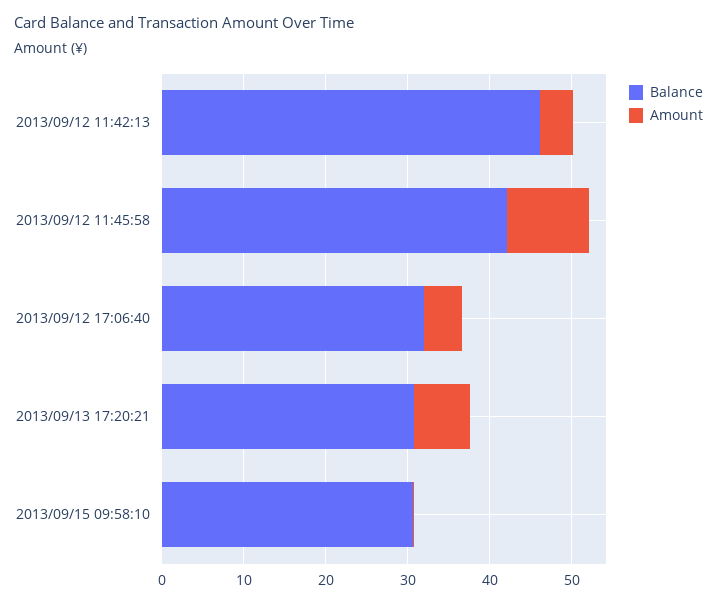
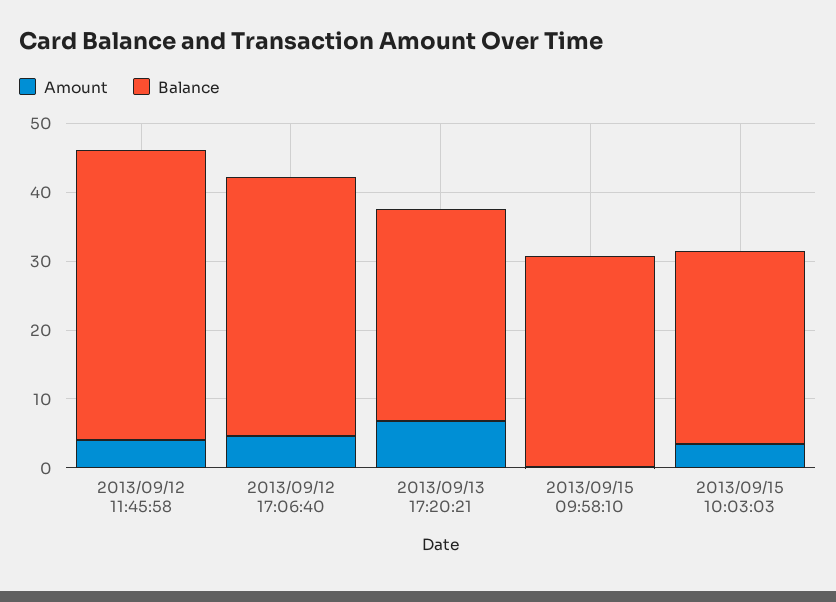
Balance, 2013/09/12 11:42:13: 46 -> none
Amount, 2013/09/12 11:42:13: 4 -> none
Amount, 2013/09/12 11:45:58: 10 -> 4
Balance, 2013/09/12 17:06:40: 32 -> 38
Amount, 2013/09/15 10:03:03: none -> 4
Balance, 2013/09/15 10:03:03: none -> 28

